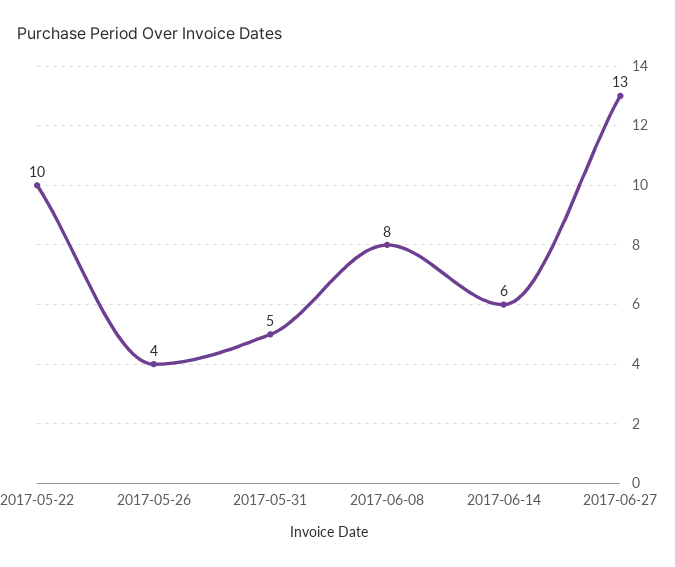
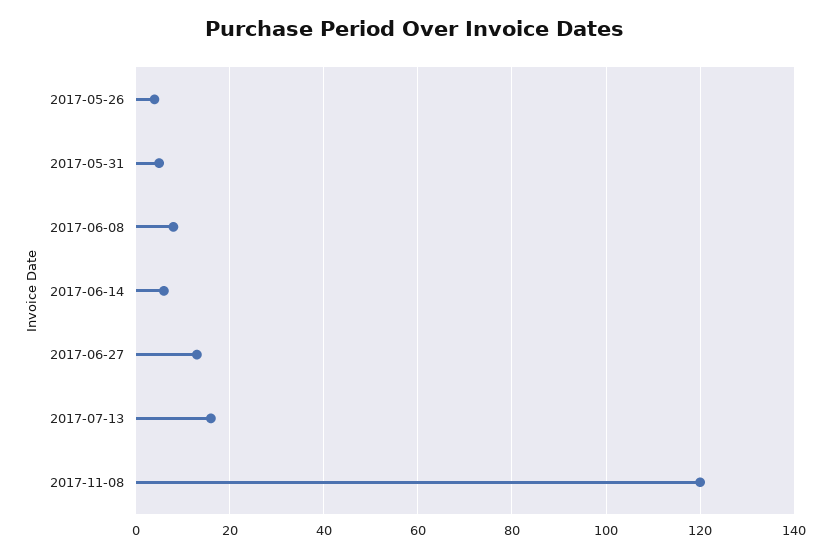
2017-05-22: 10 -> none
2017-07-13: none -> 15
2017-11-08: none -> 120

